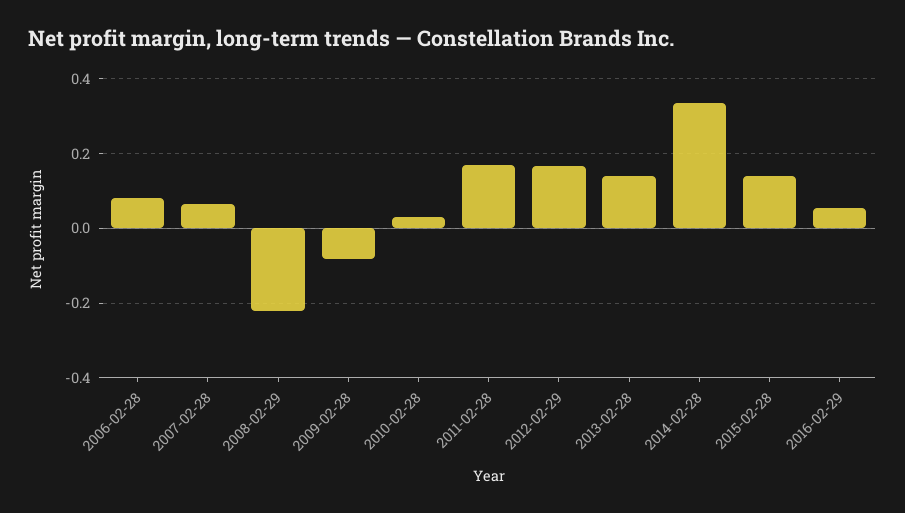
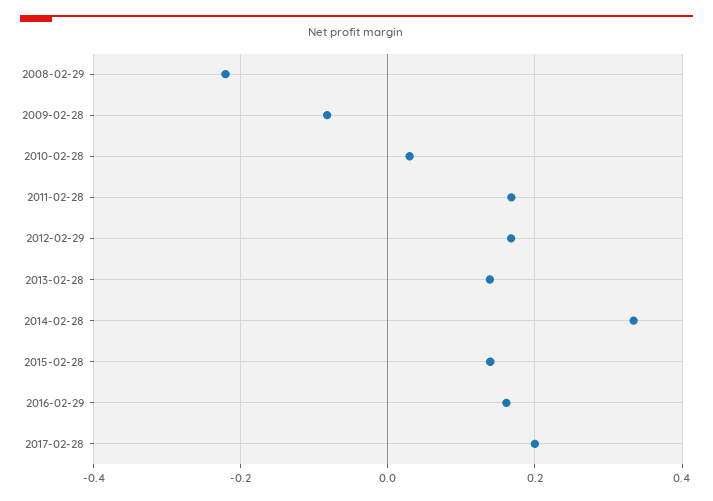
2006-02-28: 0.08 -> none
2007-02-28: 0.06 -> none
2016-02-29: 0.06 -> 0.16
2017-02-28: none -> 0.2

